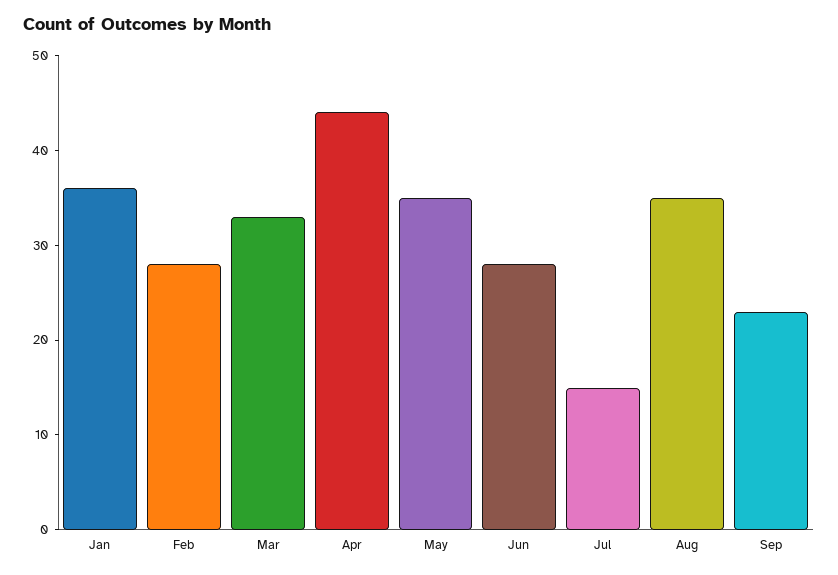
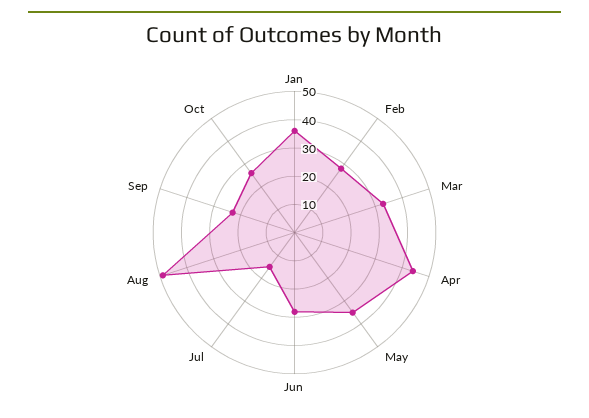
Aug: 35 -> 50
Oct: none -> 25

